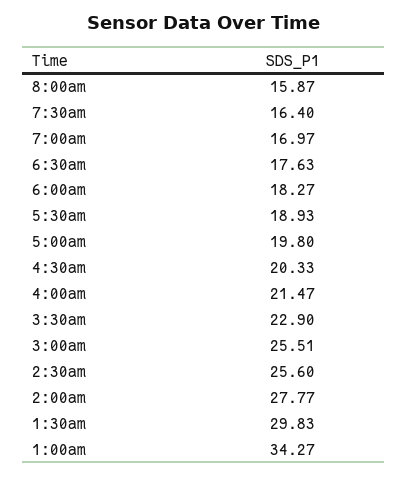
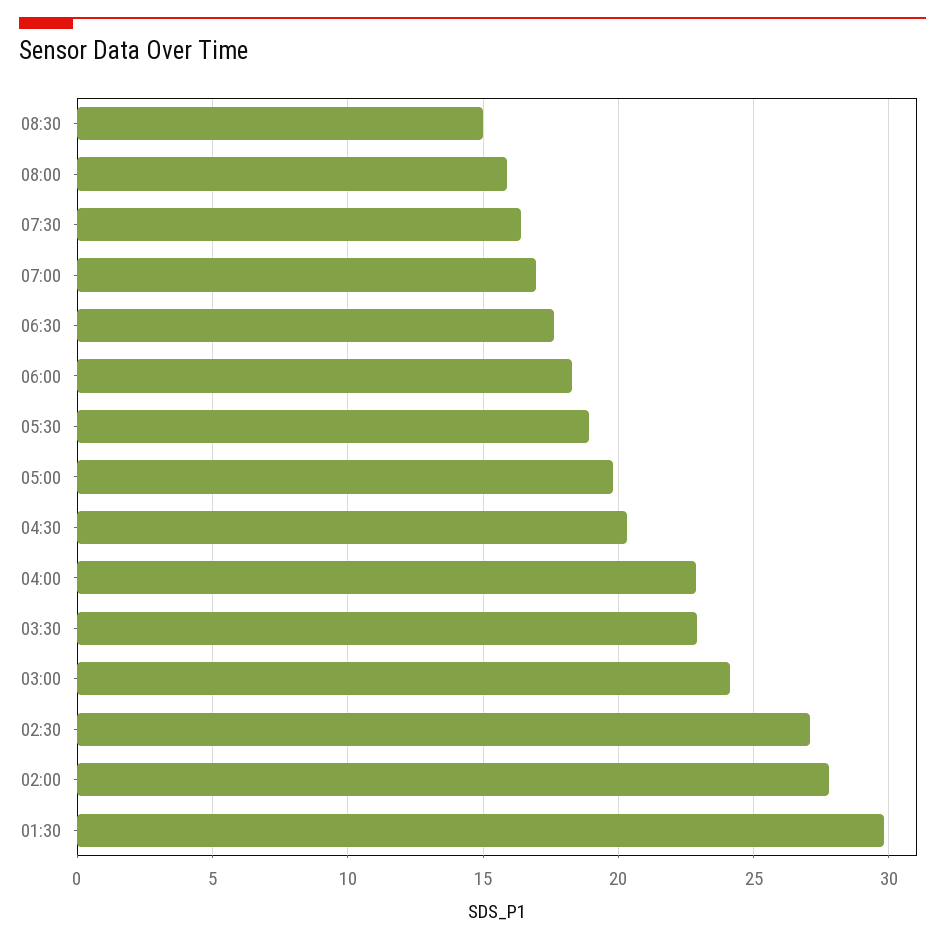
4:00am: 21.47 -> 23
3:00am: 25.51 -> 24
2:30am: 25.6 -> 27
1:00am: 34.27 -> none
08:30: none -> 15

